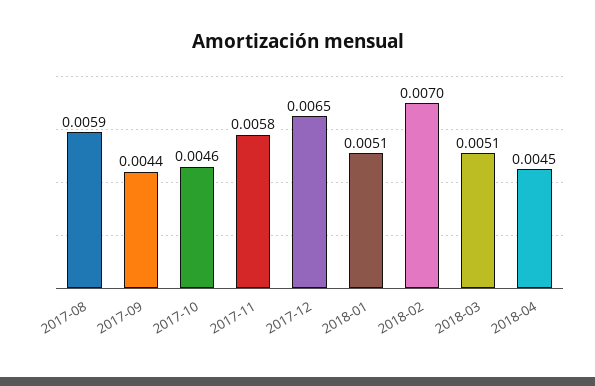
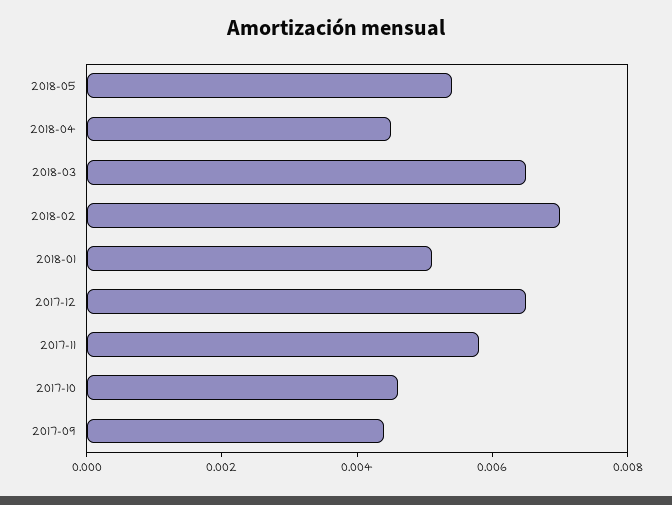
2017-08: 0.0059 -> none
2018-03: 0.0051 -> 0.0065
2018-05: none -> 0.0055

